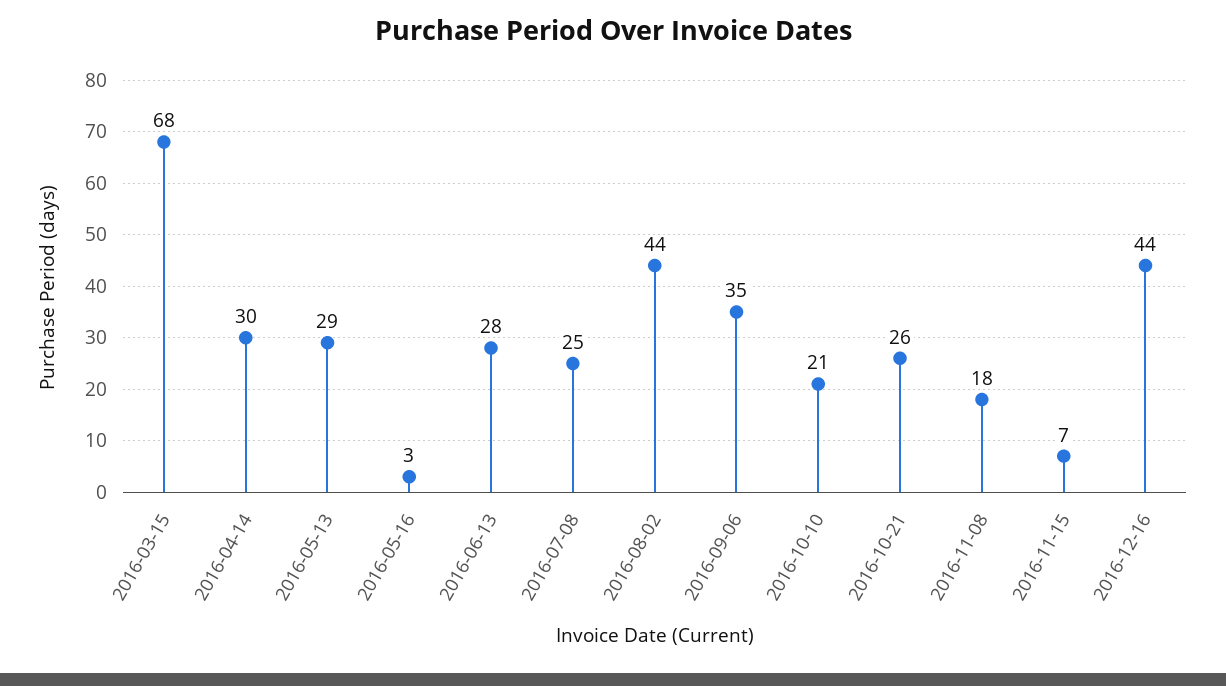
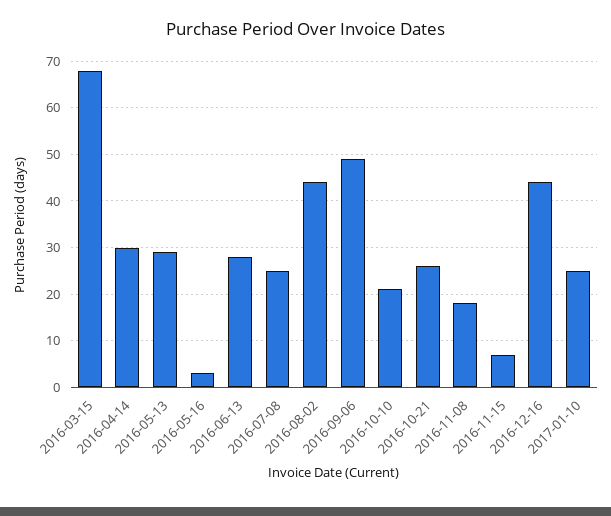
2016-09-06: 35 -> 50
2017-01-10: none -> 25

